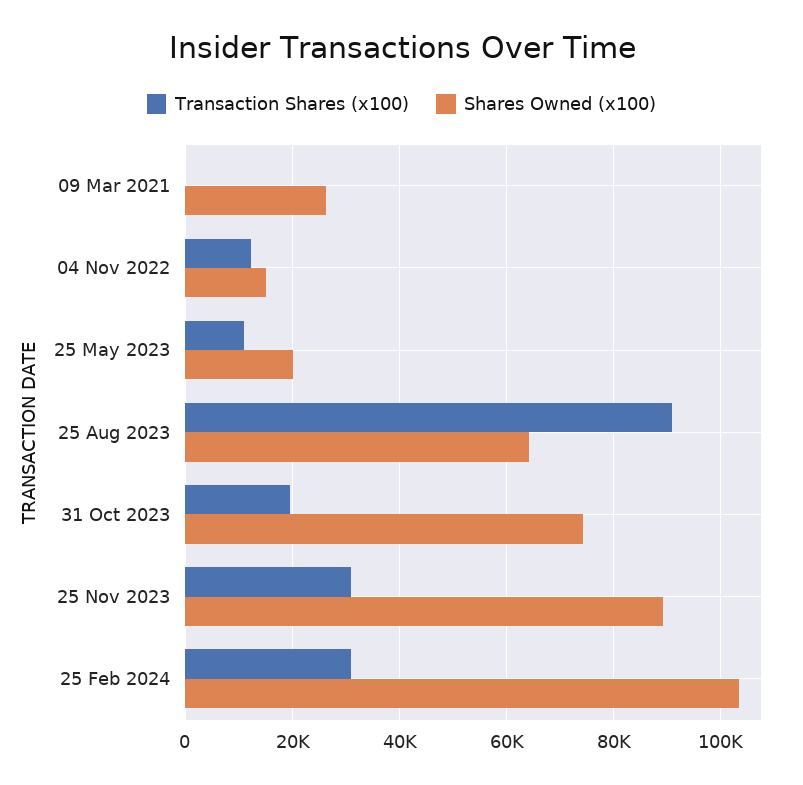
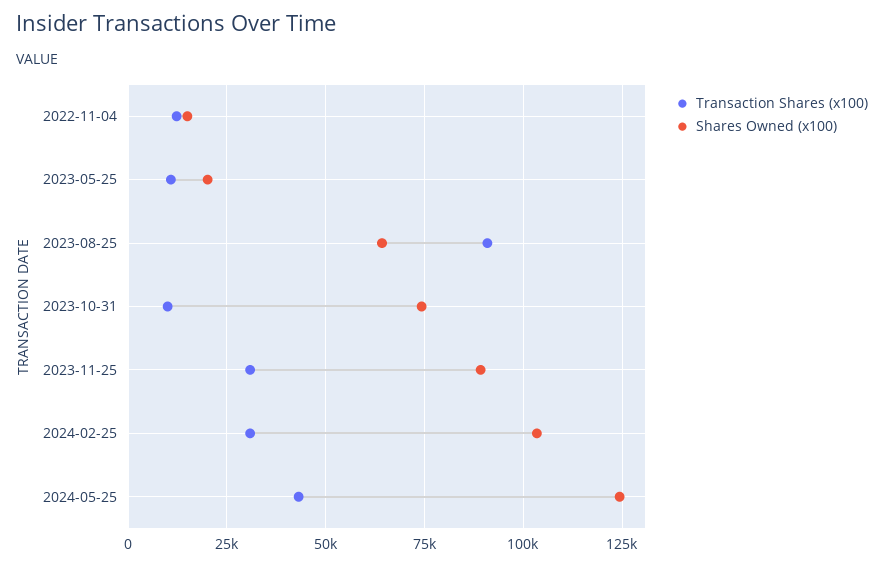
Transaction Shares (x100), 09 Mar 2021: 0 -> none
Shares Owned (x100), 09 Mar 2021: 26000 -> none
Transaction Shares (x100), 31 Oct 2023: 20000 -> 10000
Transaction Shares (x100), 2024-05-25: none -> 42500
Shares Owned (x100), 2024-05-25: none -> 125000

